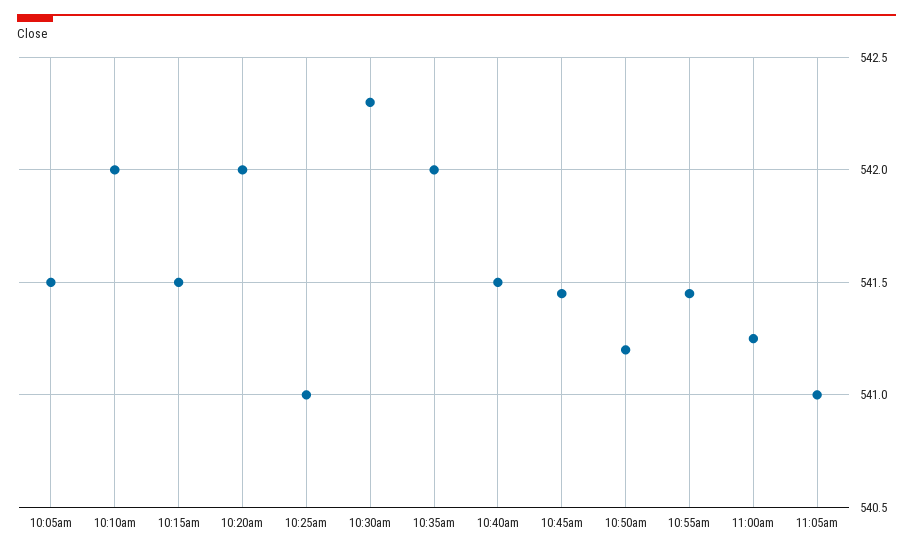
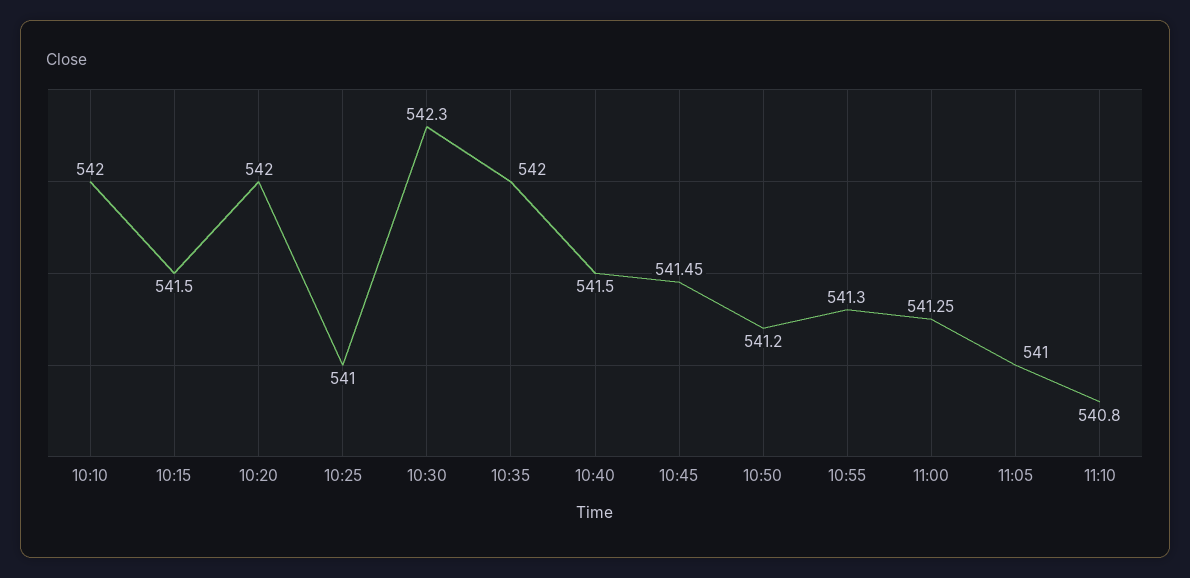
10:05am: 541.5 -> none
10:55am: 541.45 -> 541.3
11:10: none -> 540.8

